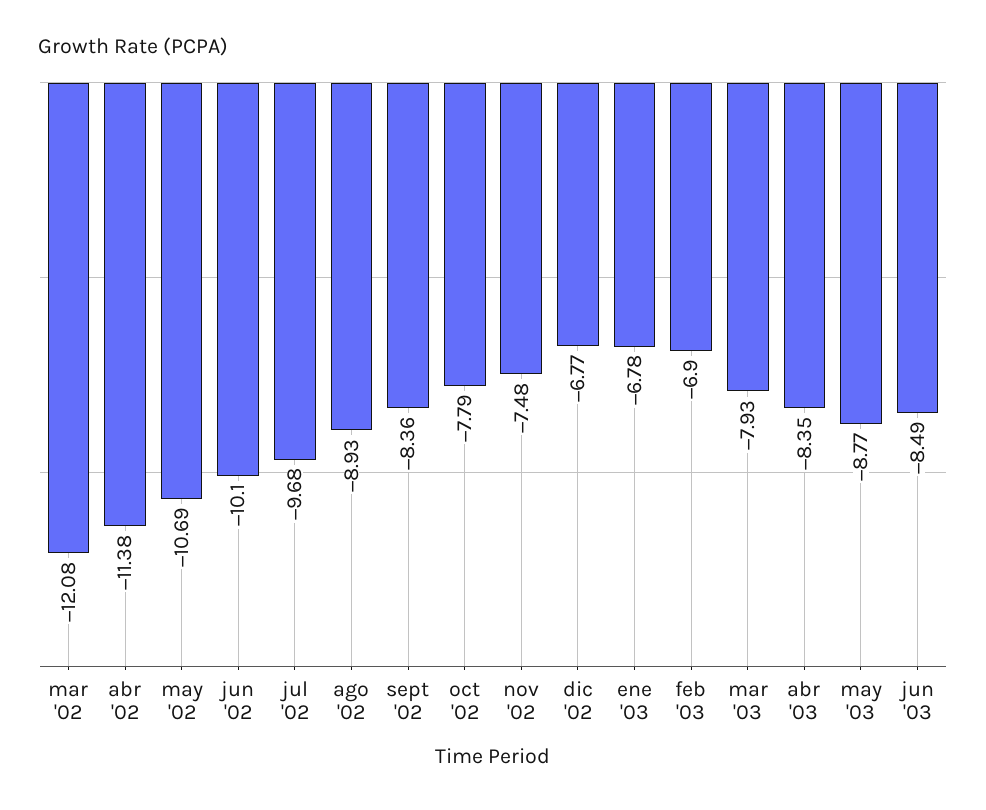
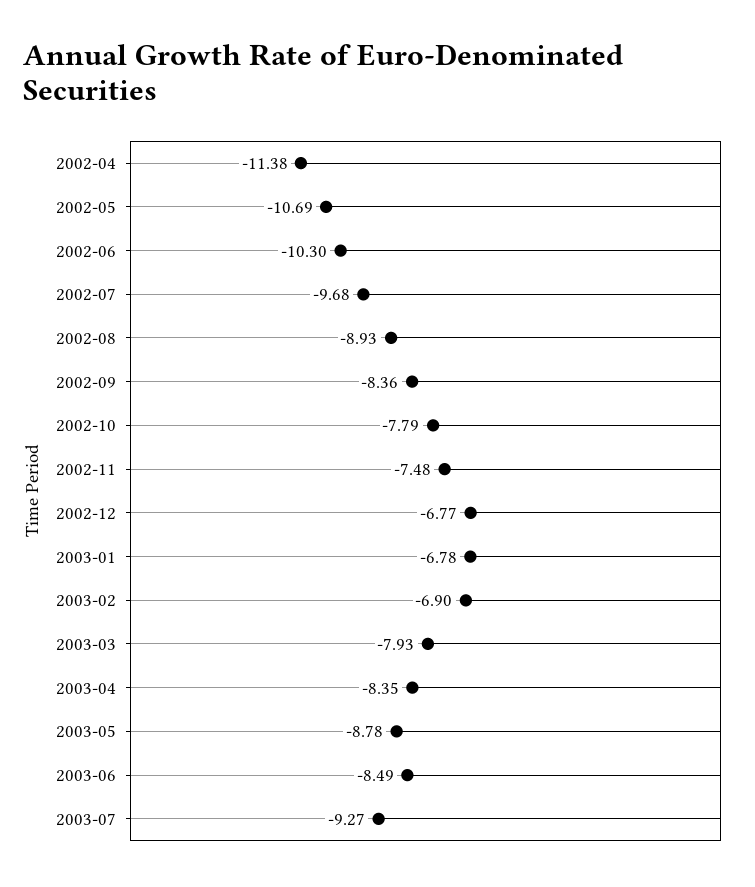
mar '02: -12.08 -> none
jun '02: -10.1 -> -10.3
may '03: -8.77 -> -8.78
2003-07: none -> -9.27

